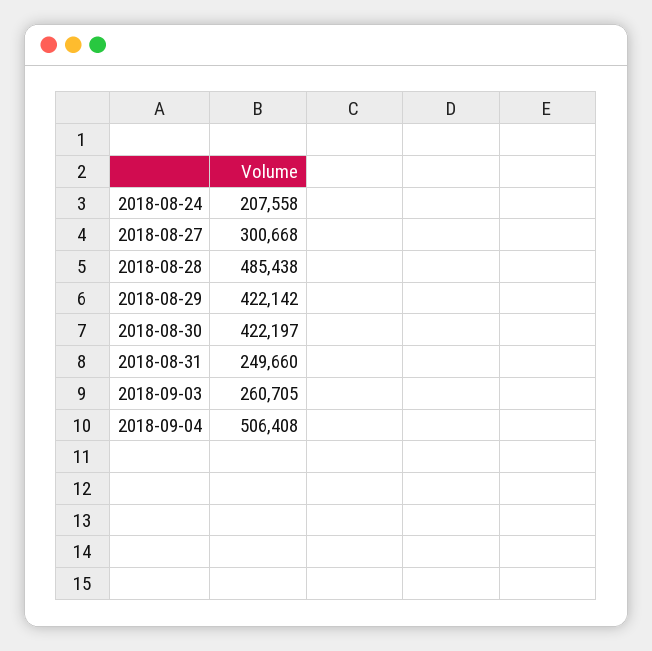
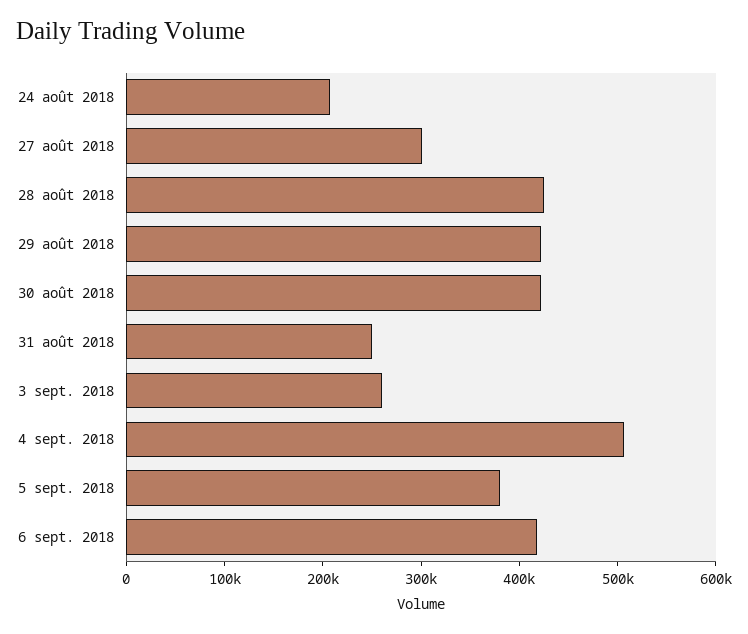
2018-08-28: 485438 -> 420000
5 sept. 2018: none -> 380000
6 sept. 2018: none -> 420000

